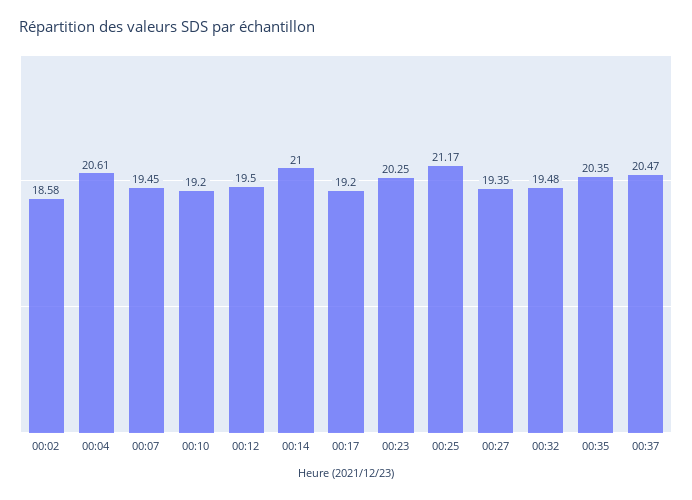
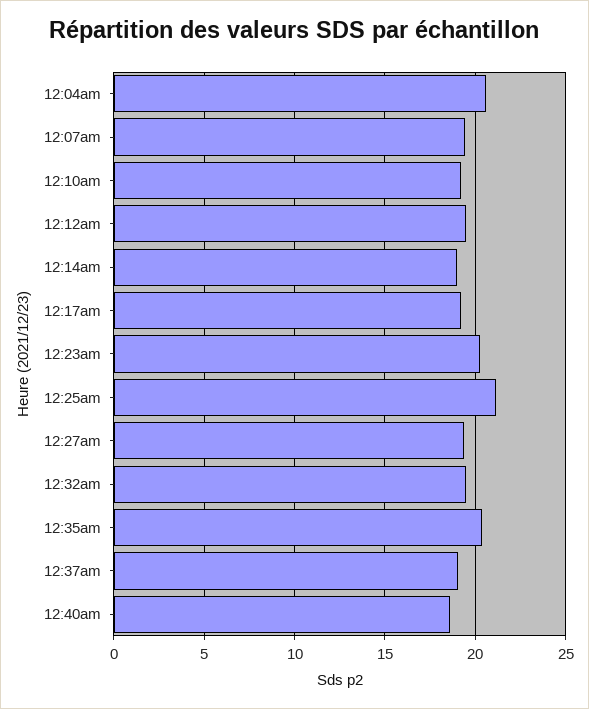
00:02: 18.58 -> none
00:14: 21 -> 19
00:37: 20.47 -> 19
12:40am: none -> 18.5

